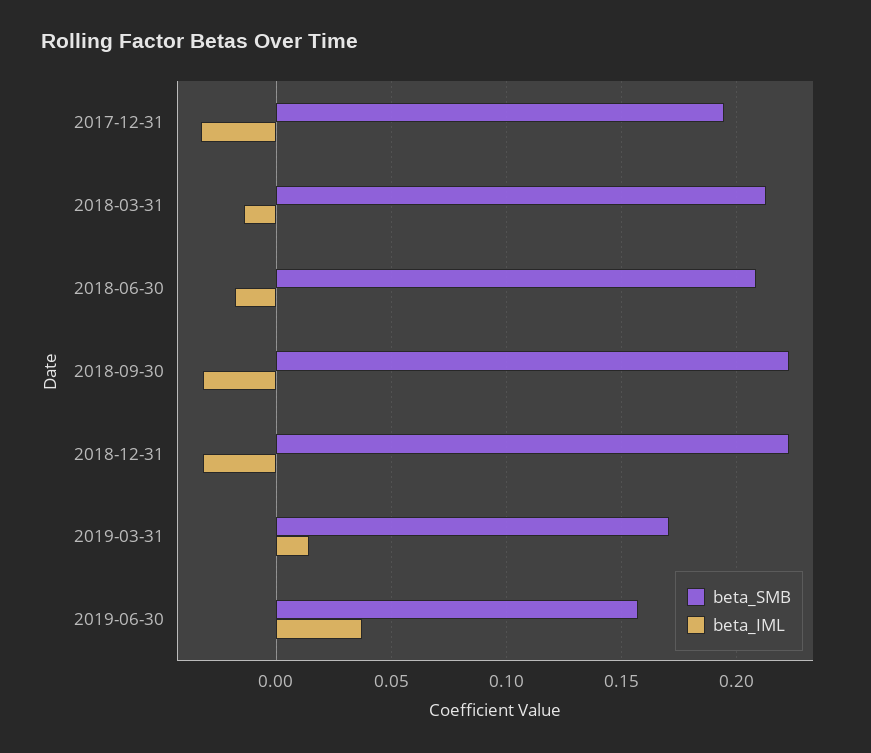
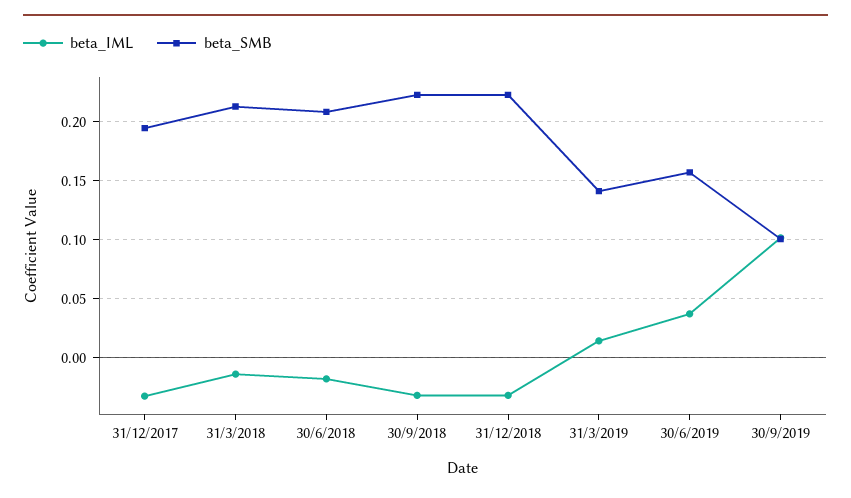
beta_SMB, 2019-03-31: 0.17 -> 0.14
beta_IML, 30/9/2019: none -> 0.1
beta_SMB, 30/9/2019: none -> 0.1

